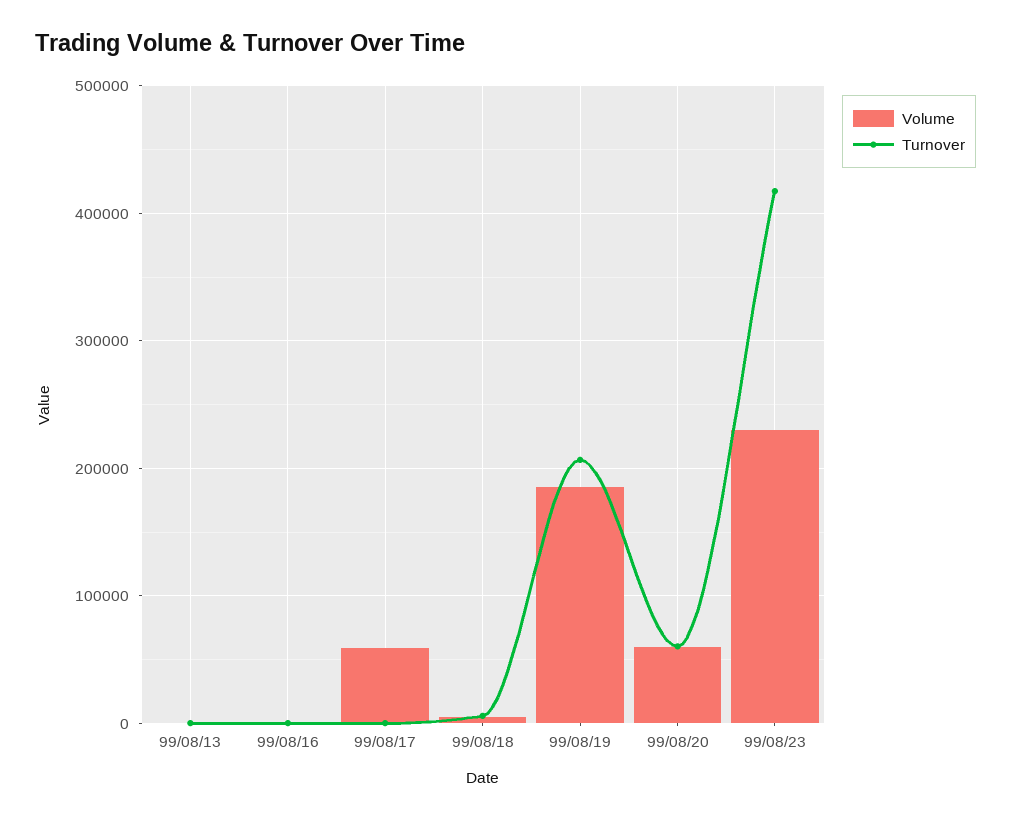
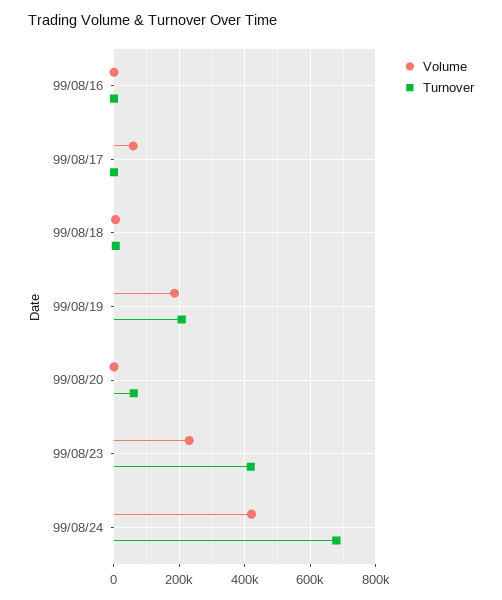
Volume, 99/08/13: 0 -> none
Turnover, 99/08/13: 0 -> none
Volume, 99/08/20: 60000 -> 0
Volume, 99/08/24: none -> 420000
Turnover, 99/08/24: none -> 680000

